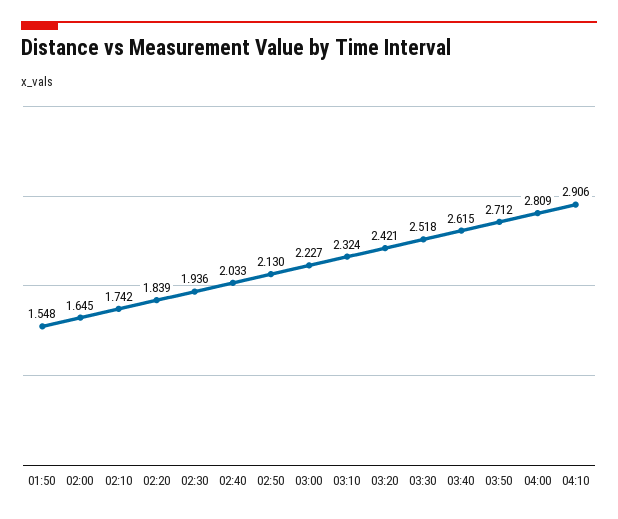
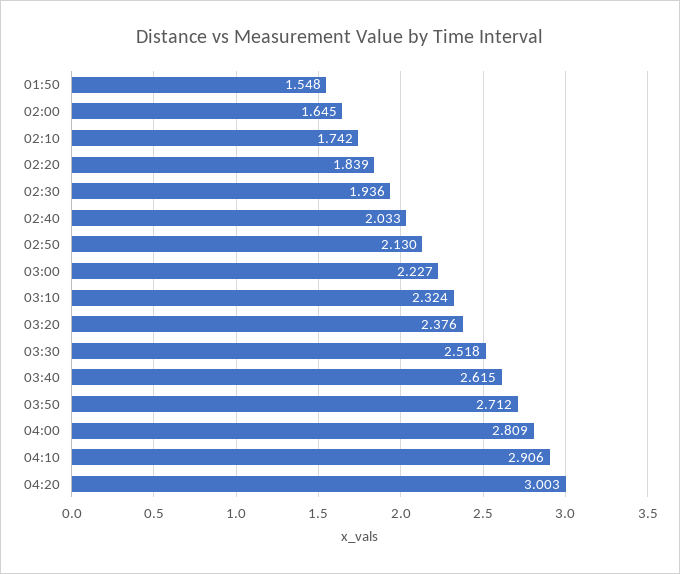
03:20: 2.421 -> 2.376
04:20: none -> 3.003

